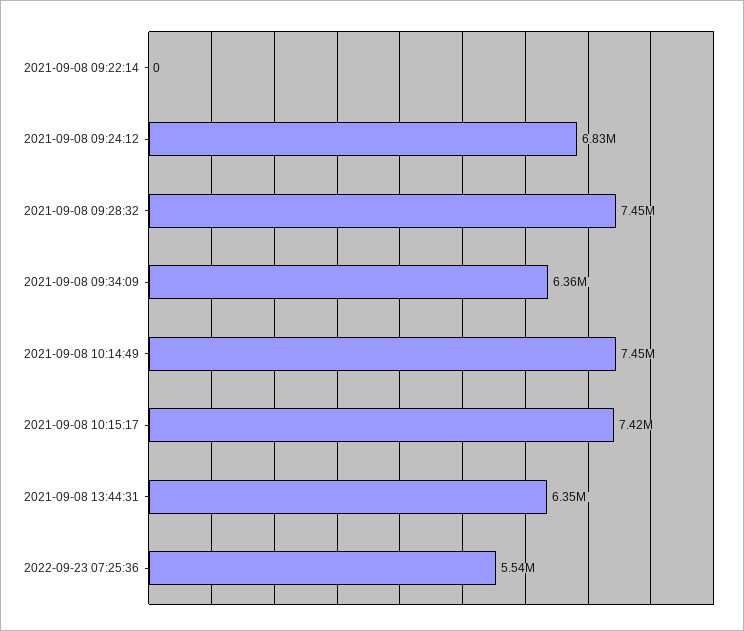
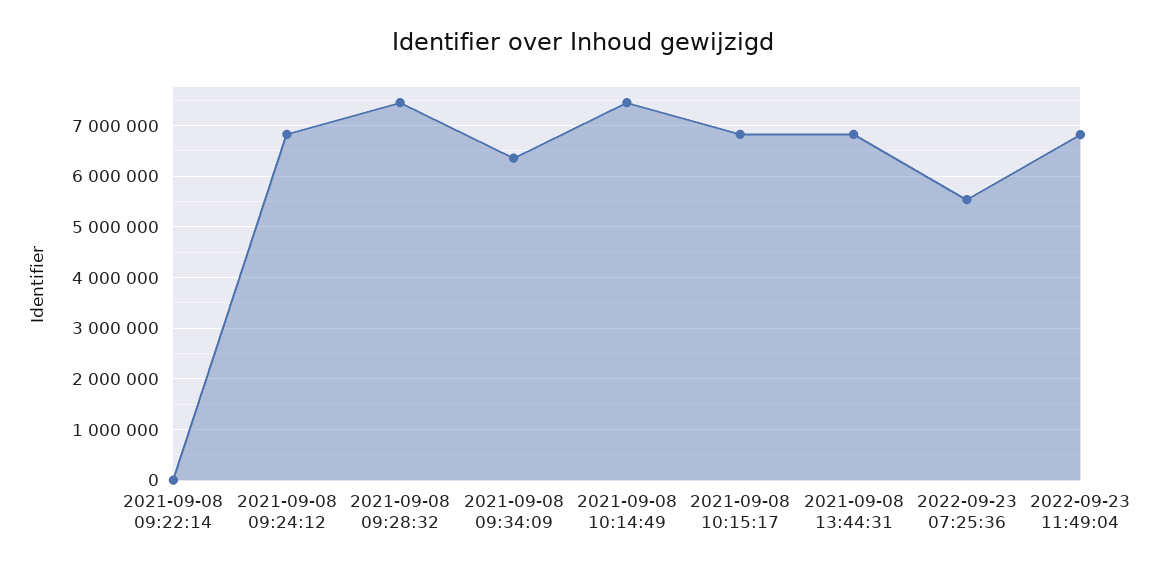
2021-09-08 10:15:17: 7420000 -> 6800000
2021-09-08 13:44:31: 6350000 -> 6800000
2022-09-23 11:49:04: none -> 6800000

